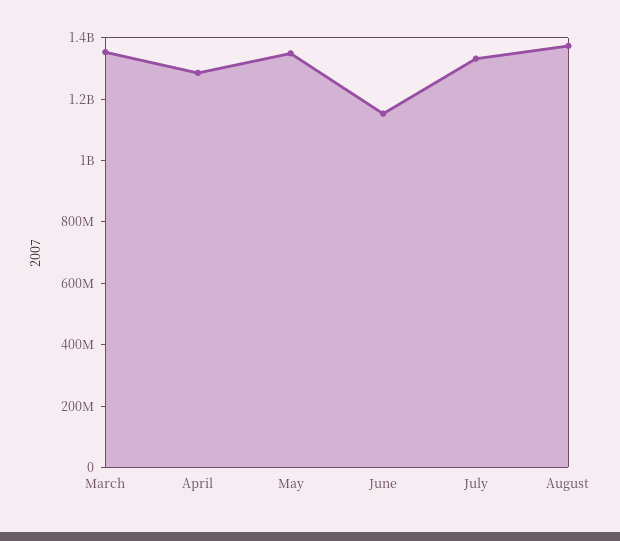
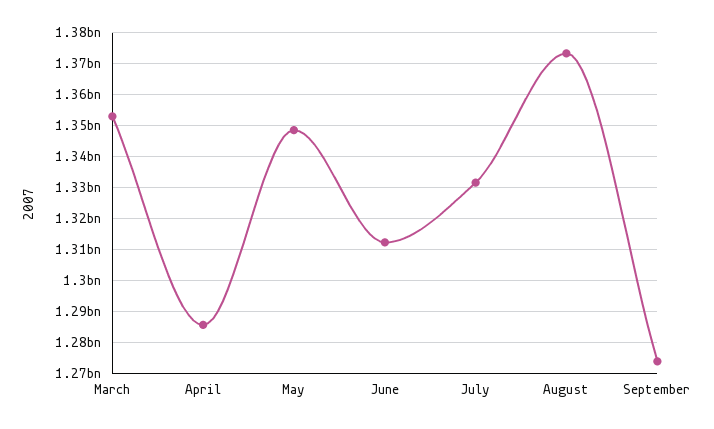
June: 1150000000 -> 1312000000
September: none -> 1274000000

